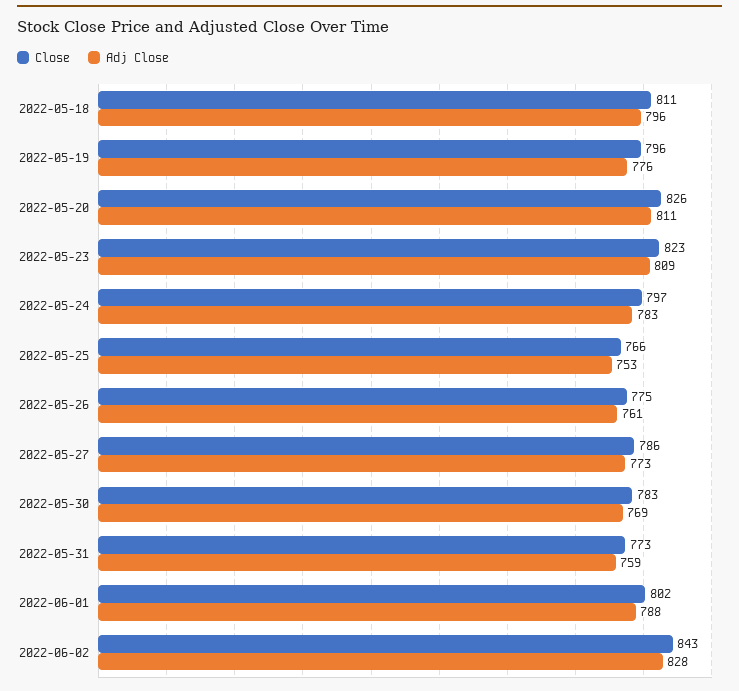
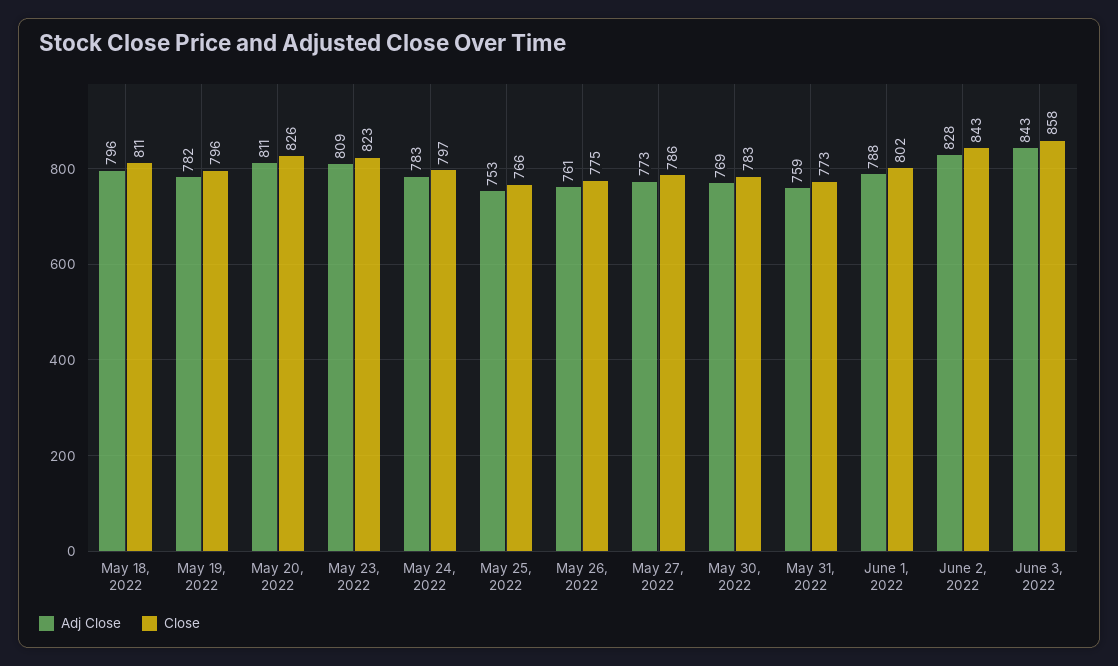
Adj Close, 2022-05-19: 776 -> 782
Adj Close, June 3, 2022: none -> 843
Close, June 3, 2022: none -> 858

